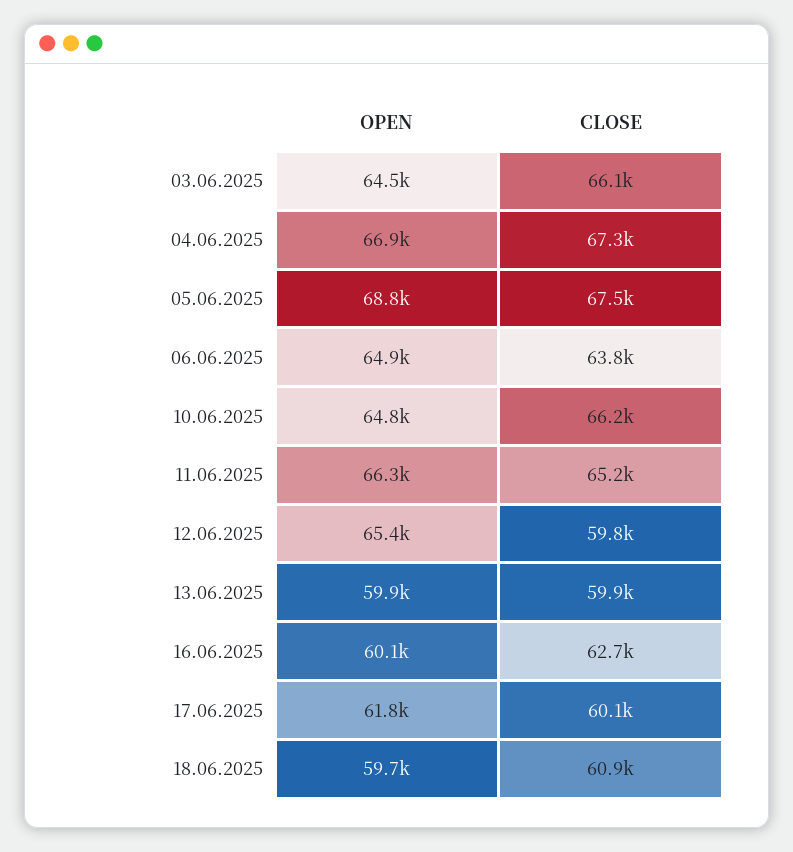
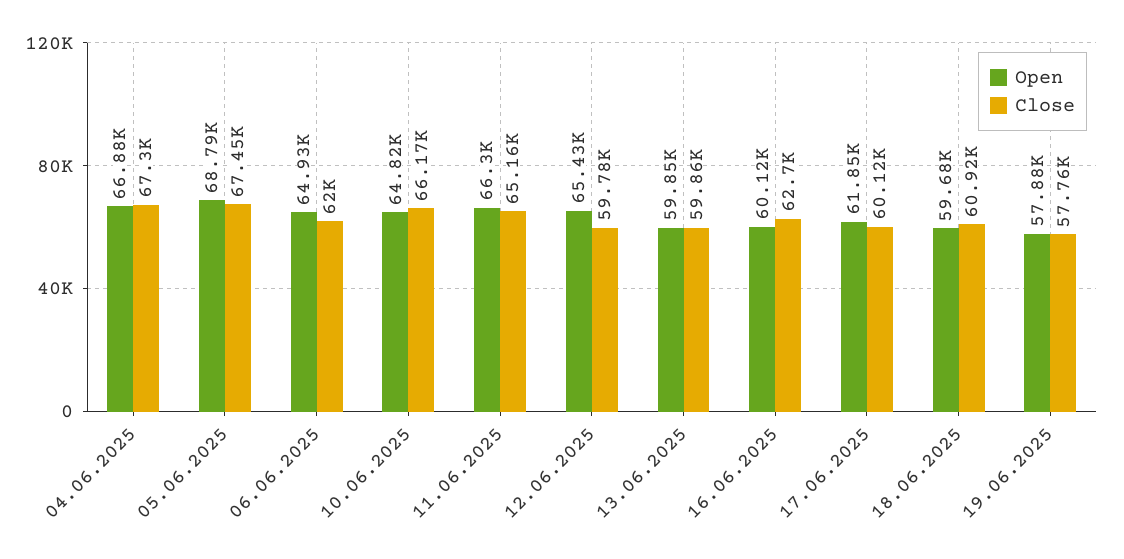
OPEN, 03.06.2025: 64500 -> none
CLOSE, 03.06.2025: 66100 -> none
CLOSE, 06.06.2025: 63800 -> 62000
OPEN, 19.06.2025: none -> 57880
CLOSE, 19.06.2025: none -> 57760

